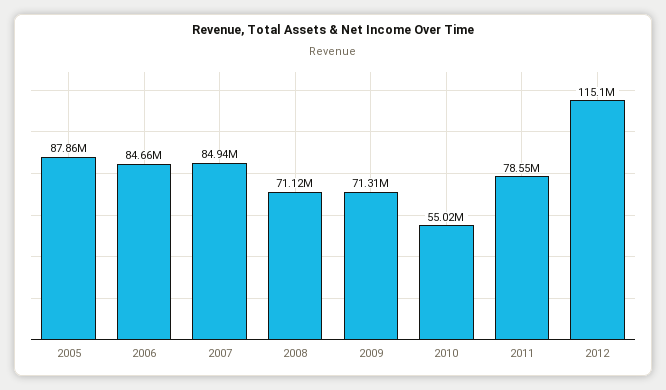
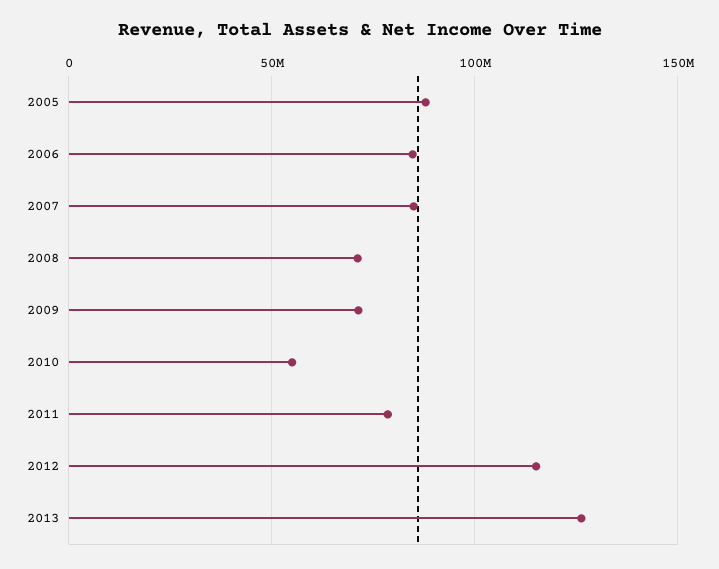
2013: none -> 125000000

